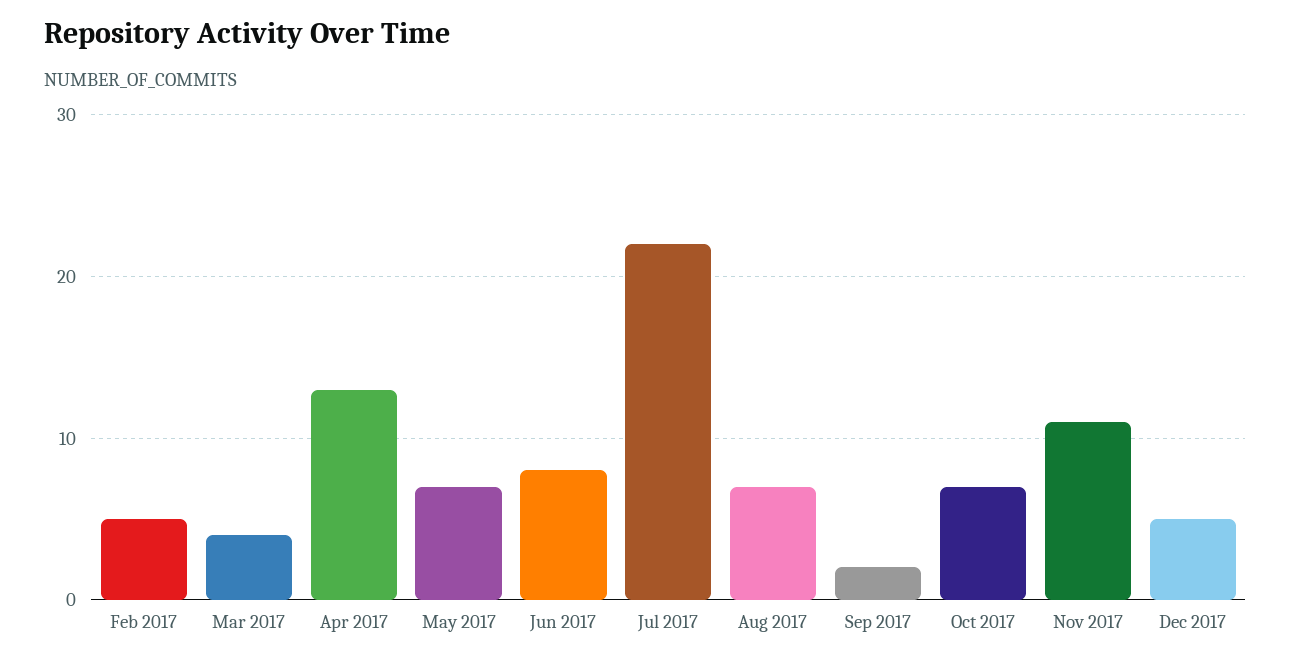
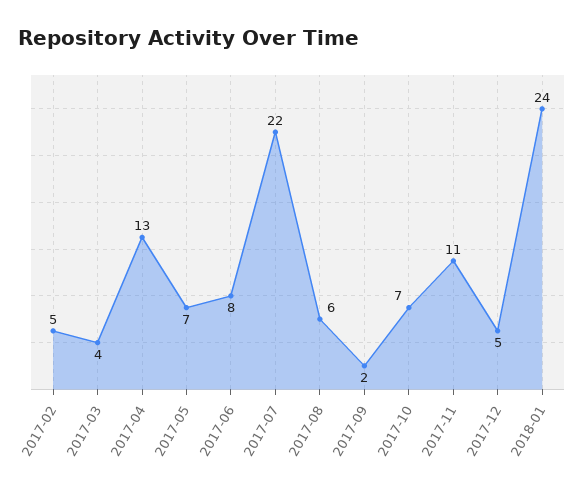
Aug 2017: 7 -> 6
2018-01: none -> 24

